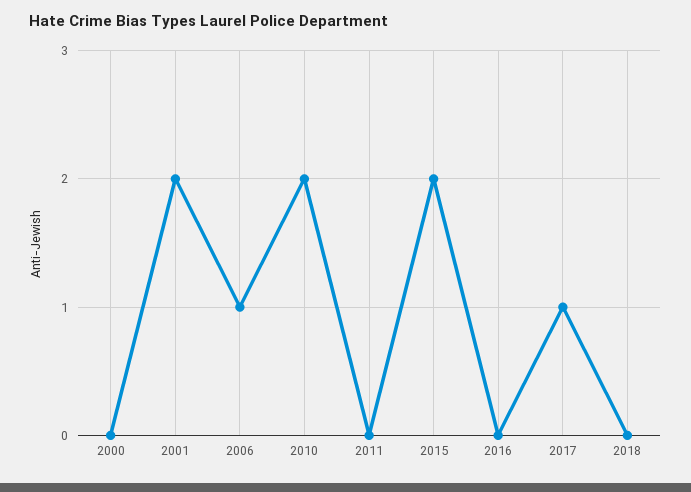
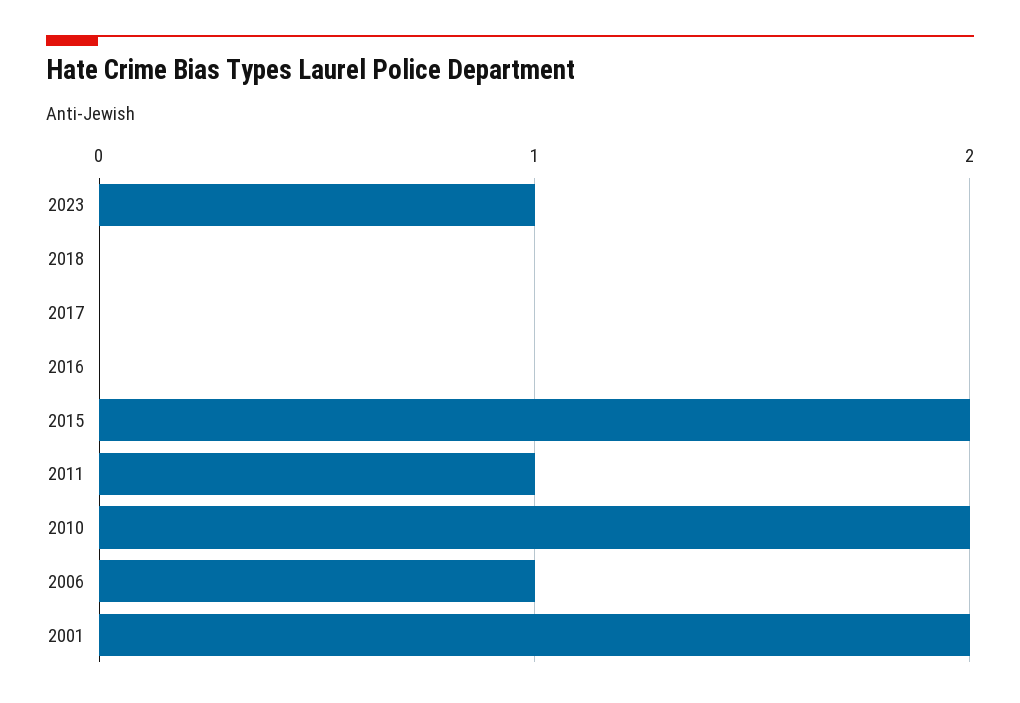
2000: 0 -> none
2011: 0 -> 1
2017: 1 -> 0
2023: none -> 1

